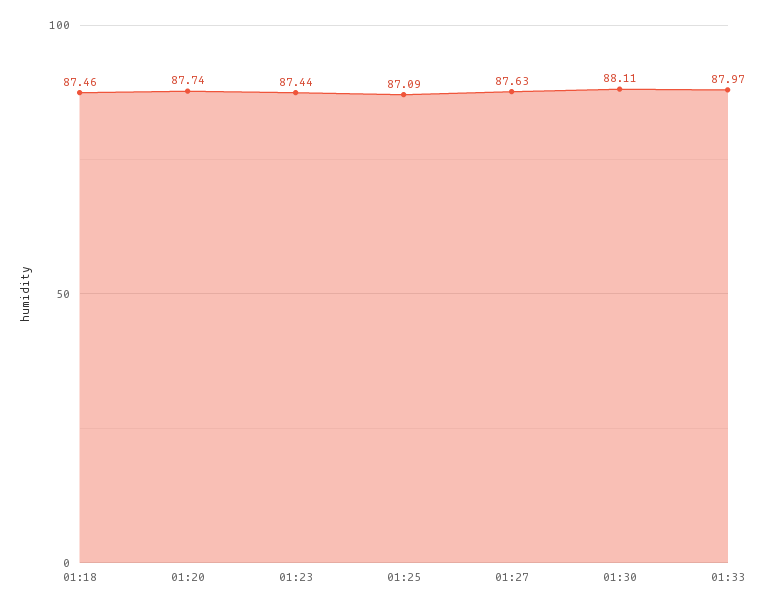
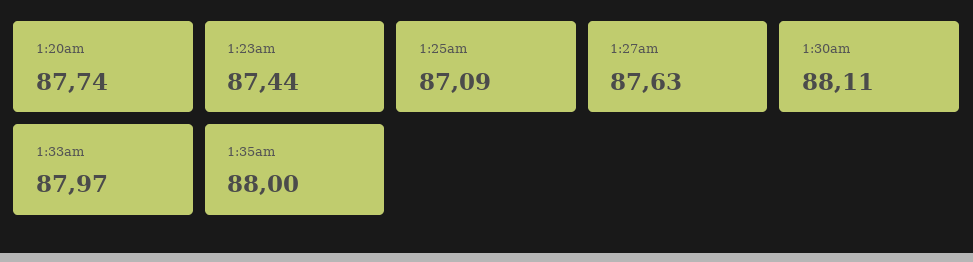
01:18: 87.46 -> none
1:35am: none -> 88

